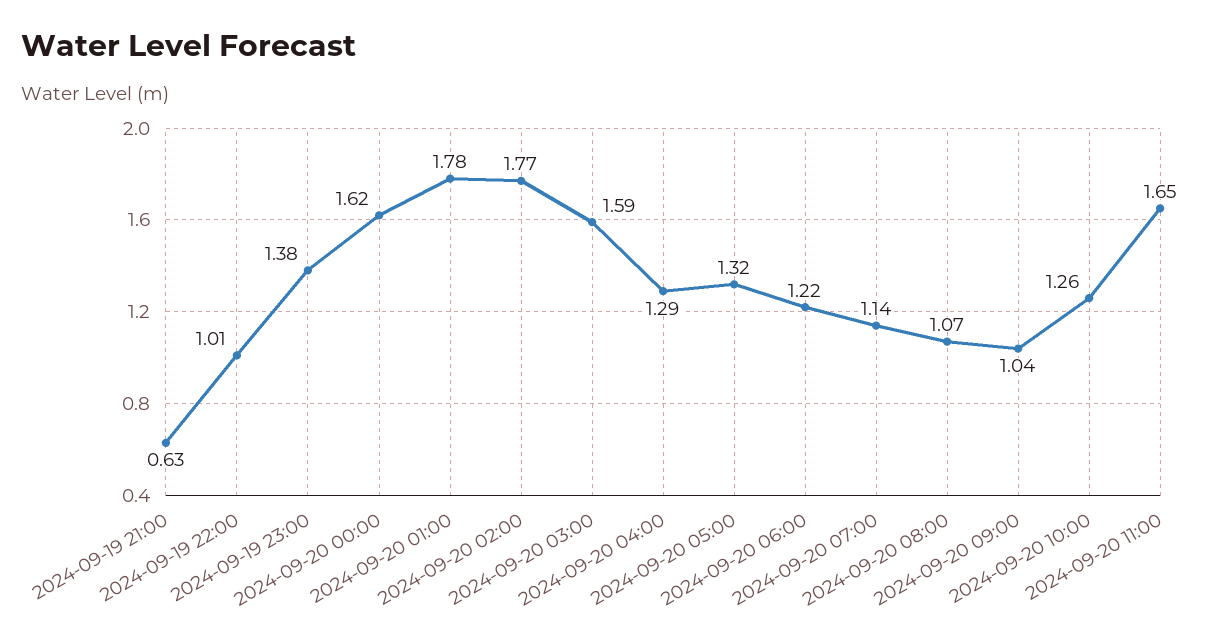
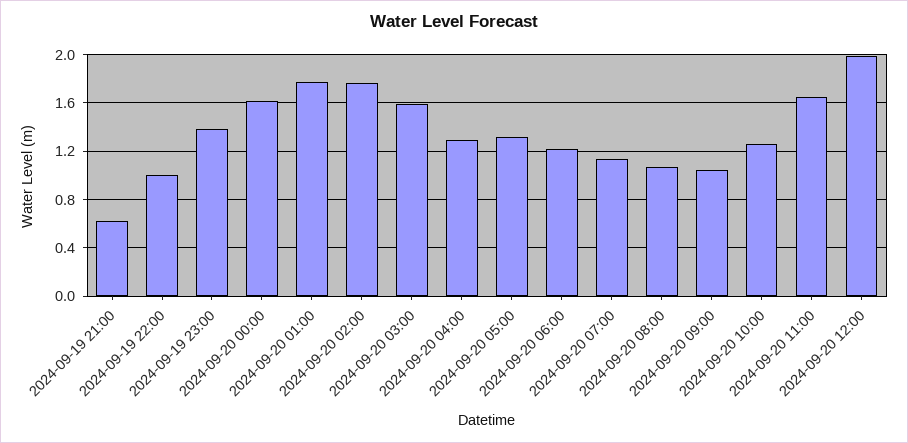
2024-09-20 12:00: none -> 2

